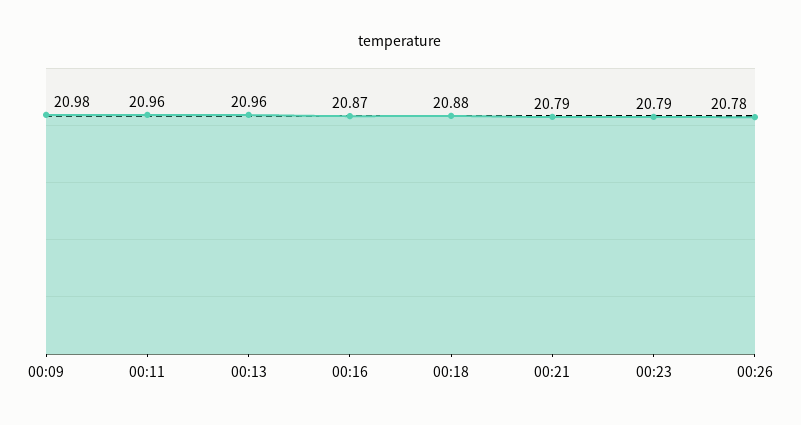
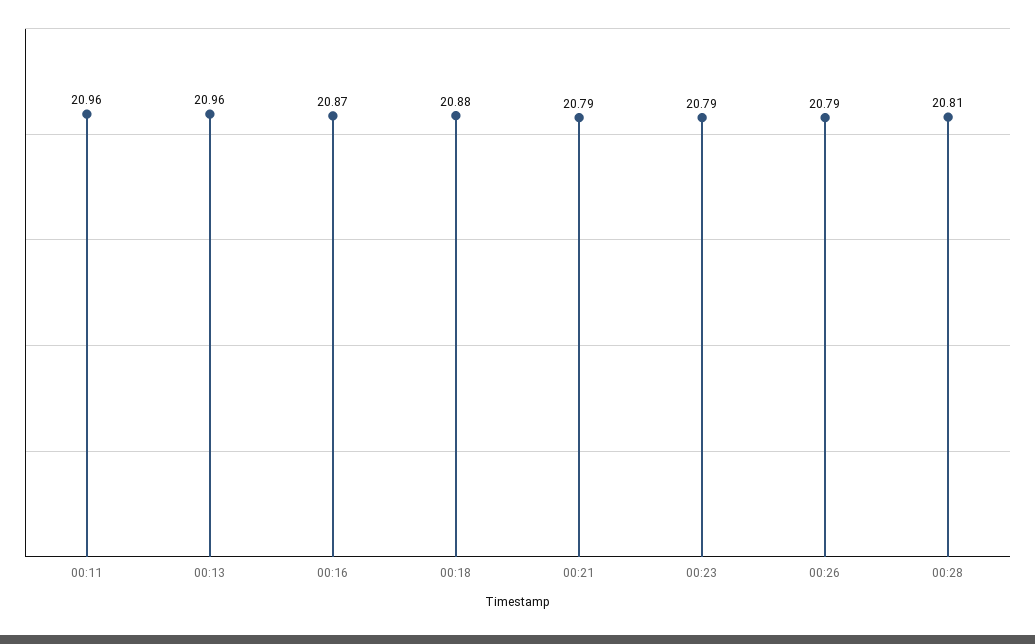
00:09: 20.98 -> none
00:26: 20.78 -> 20.79
00:28: none -> 20.81

